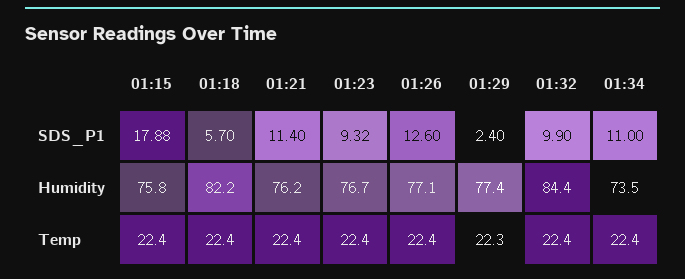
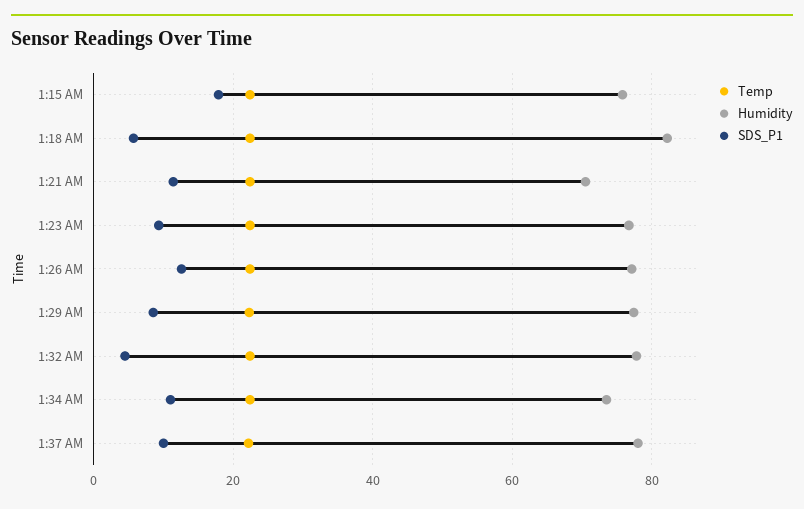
SDS_P1, 01:29: 2.4 -> 8
SDS_P1, 01:32: 9.9 -> 4
Humidity, 01:21: 76.2 -> 70
Humidity, 01:32: 84.4 -> 78
Temp, 1:37 AM: none -> 22
Humidity, 1:37 AM: none -> 78
SDS_P1, 1:37 AM: none -> 10

